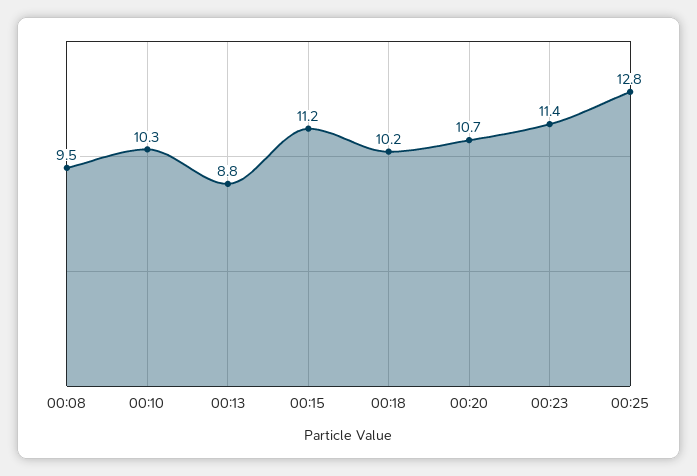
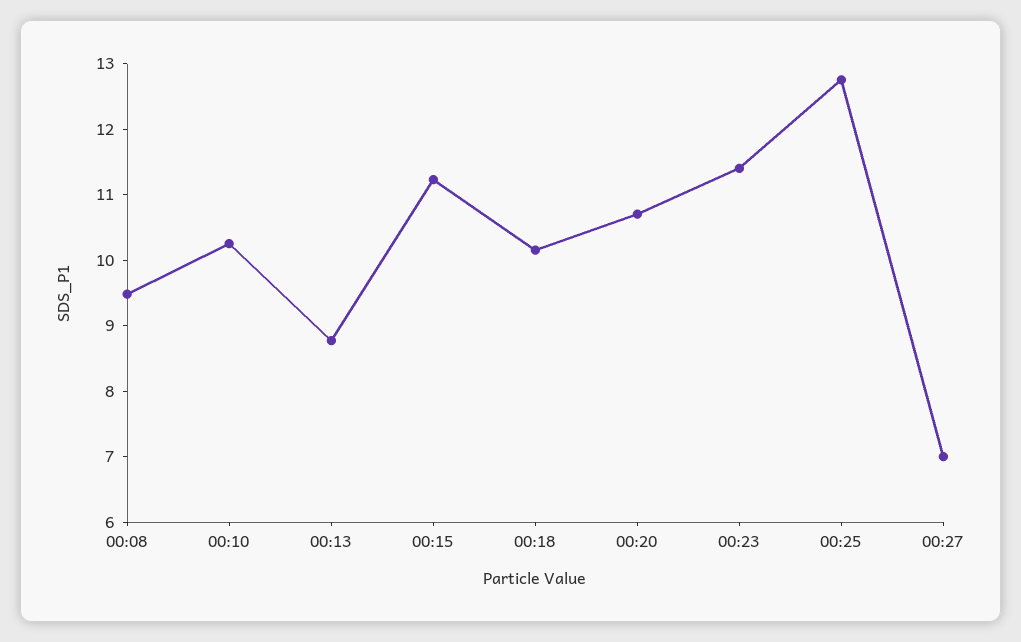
00:27: none -> 7

